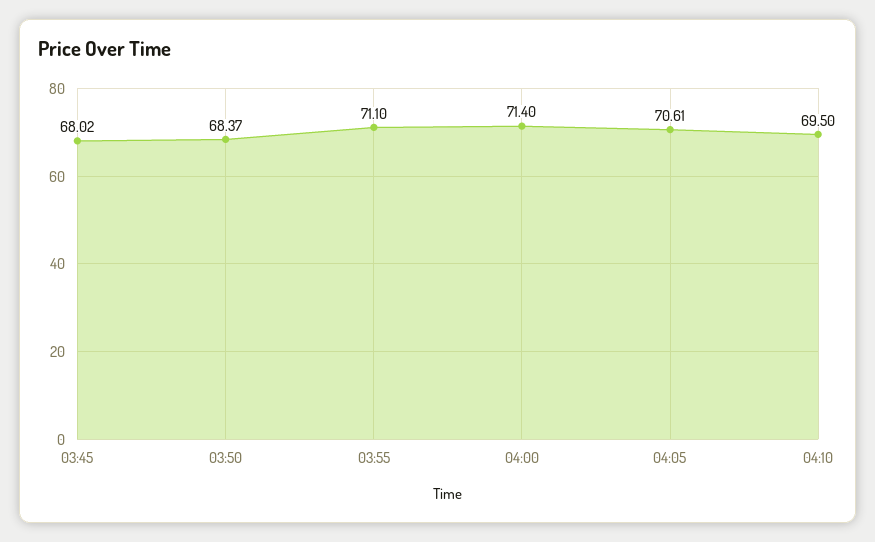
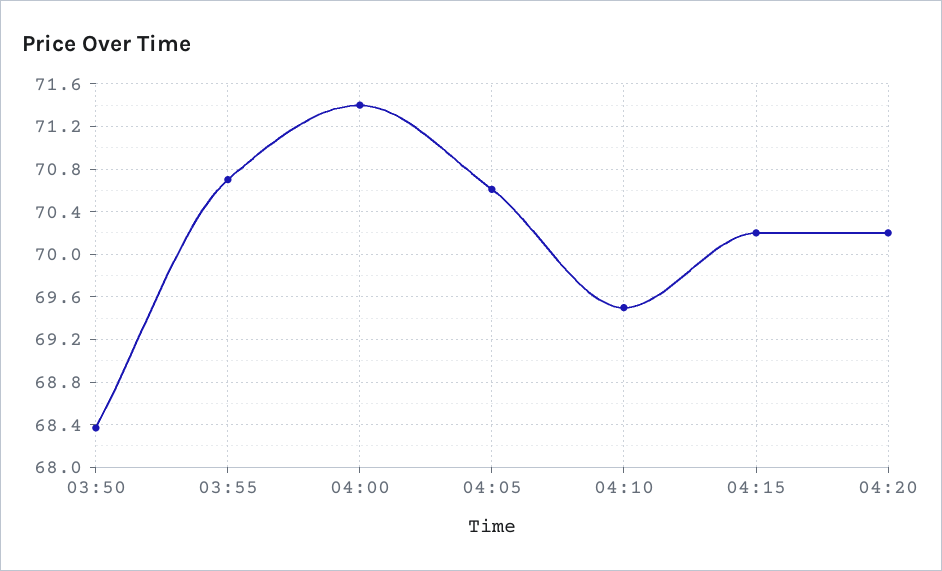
03:45: 68.02 -> none
03:55: 71.1 -> 70.7
04:15: none -> 70.2
04:20: none -> 70.2

